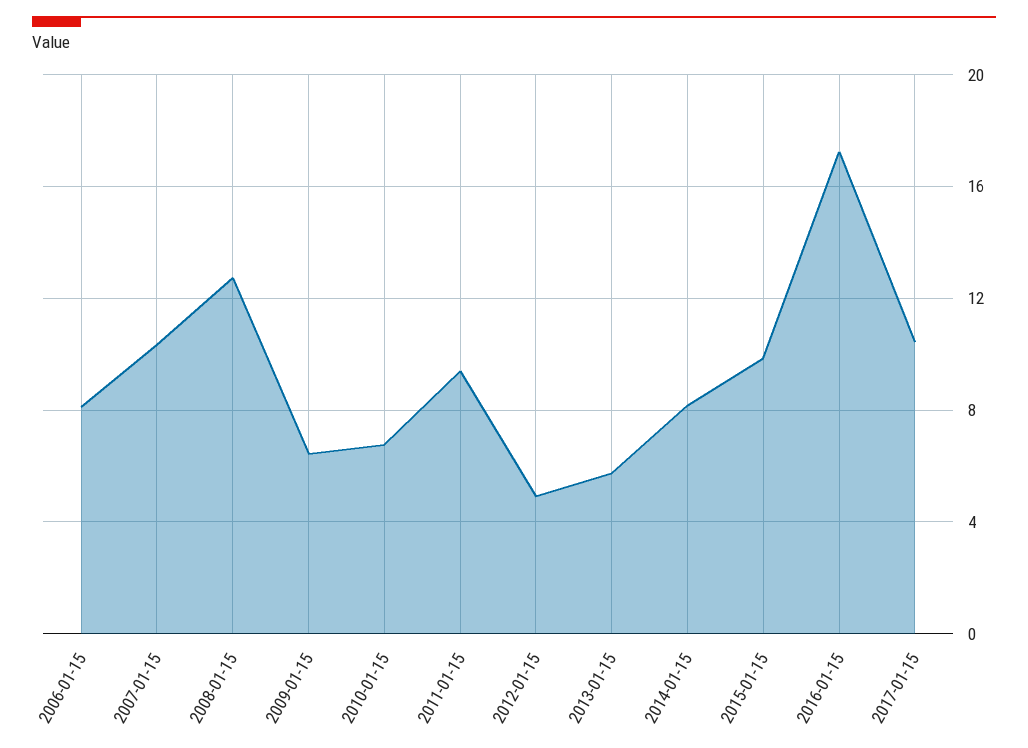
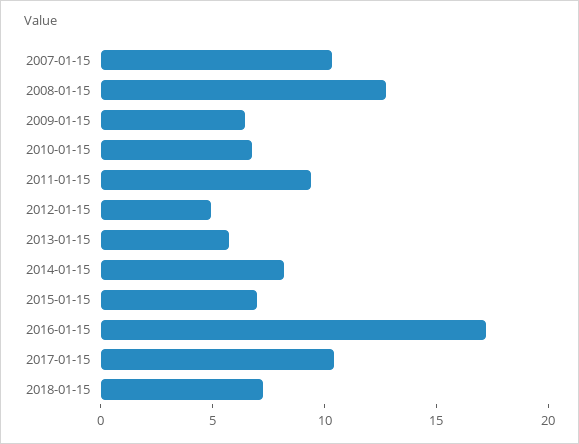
2006-01-15: 8 -> none
2015-01-15: 10 -> 7
2018-01-15: none -> 7

